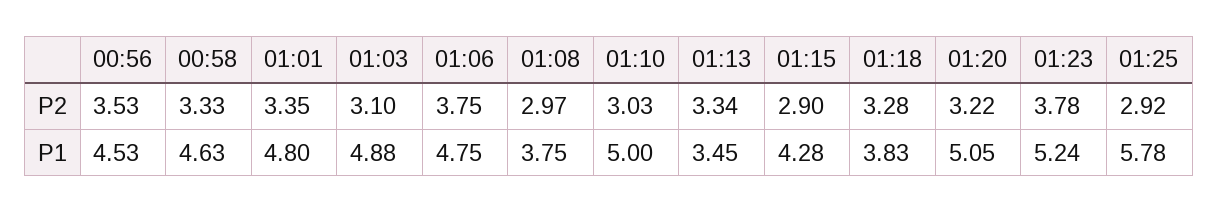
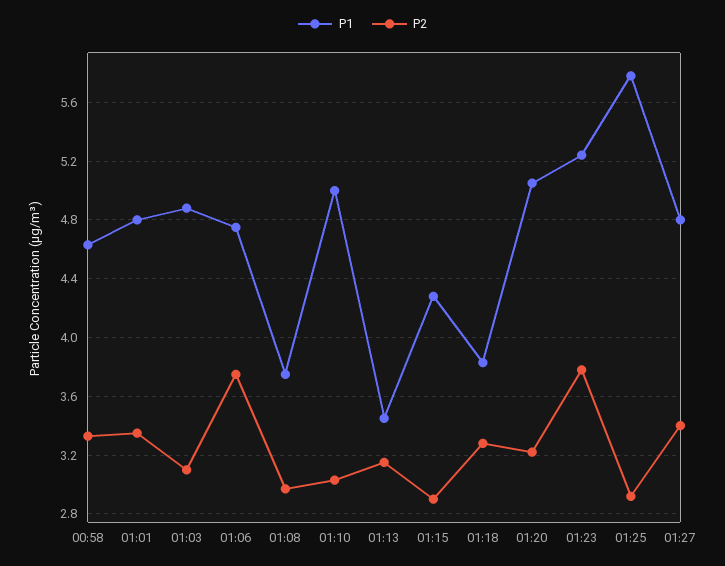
P2, 00:56: 3.53 -> none
P2, 01:13: 3.34 -> 3.15
P1, 00:56: 4.53 -> none
P1, 01:27: none -> 4.8
P2, 01:27: none -> 3.4

